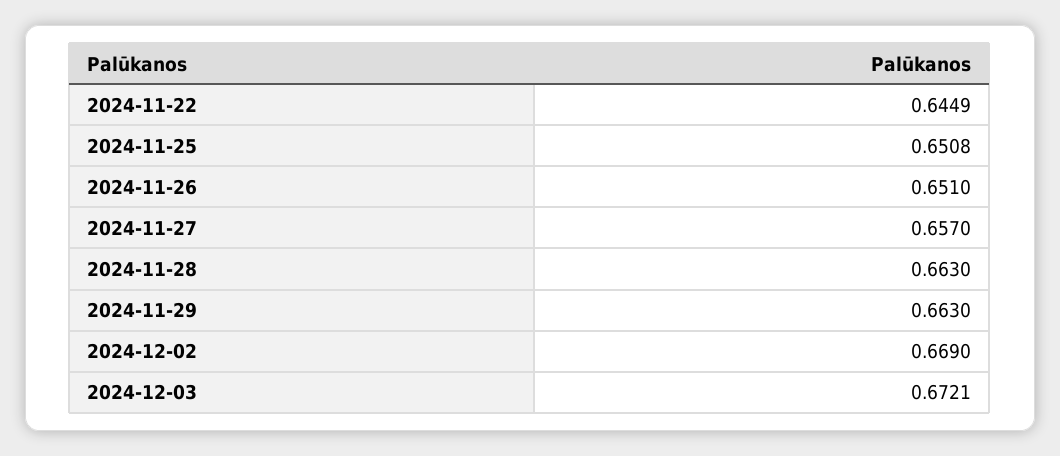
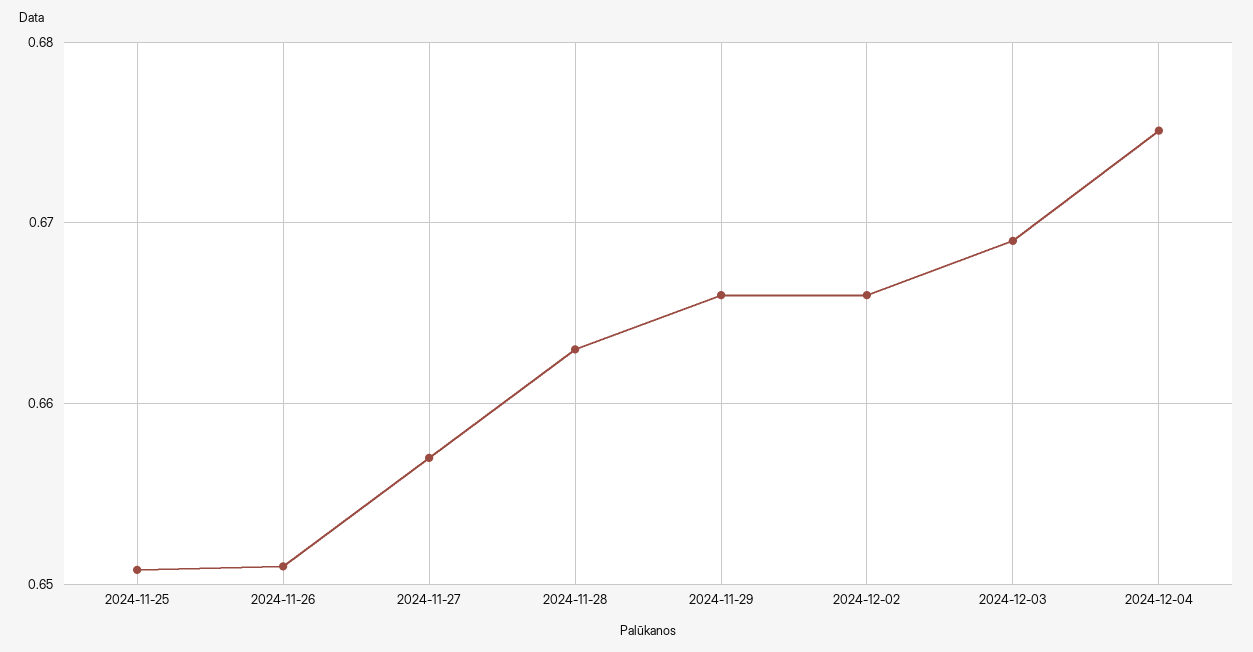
2024-11-22: 0.6449 -> none
2024-11-29: 0.663 -> 0.666
2024-12-02: 0.669 -> 0.666
2024-12-03: 0.6721 -> 0.669
2024-12-04: none -> 0.675

